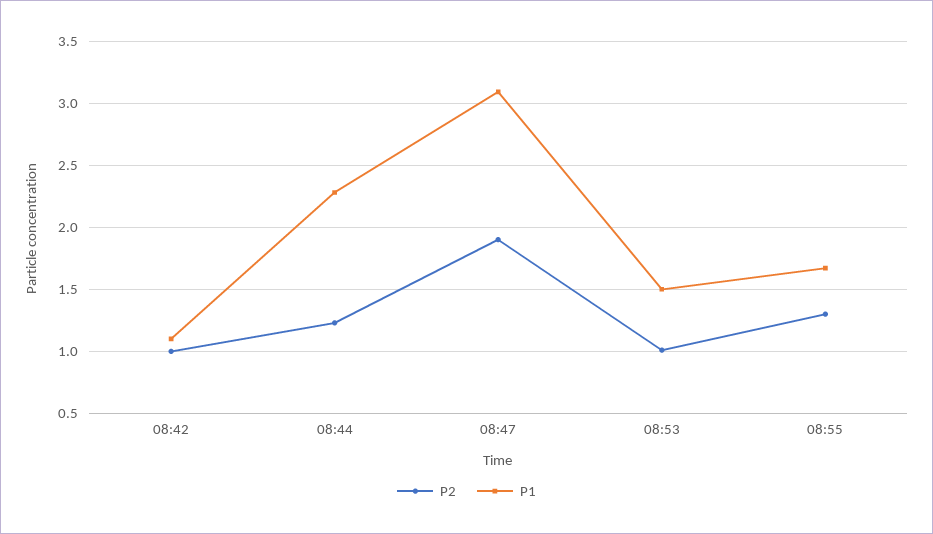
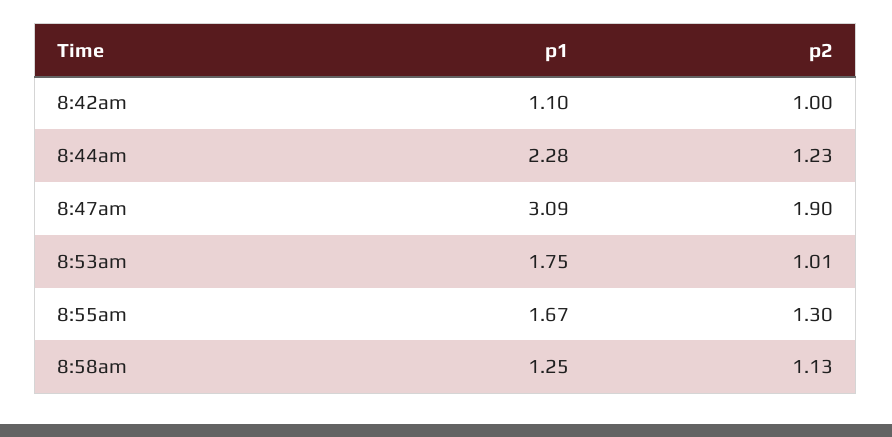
P1, 08:53: 1.5 -> 1.75
P1, 8:58am: none -> 1.25
P2, 8:58am: none -> 1.13

